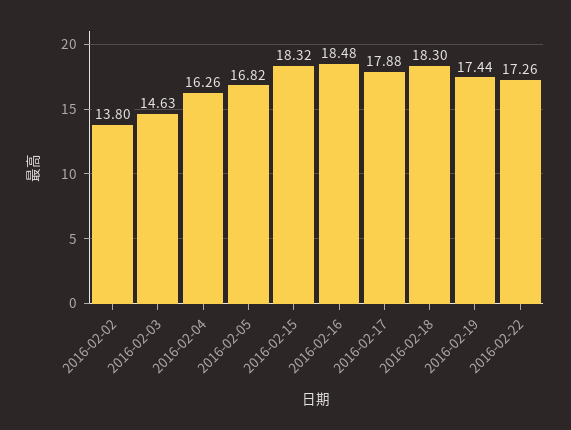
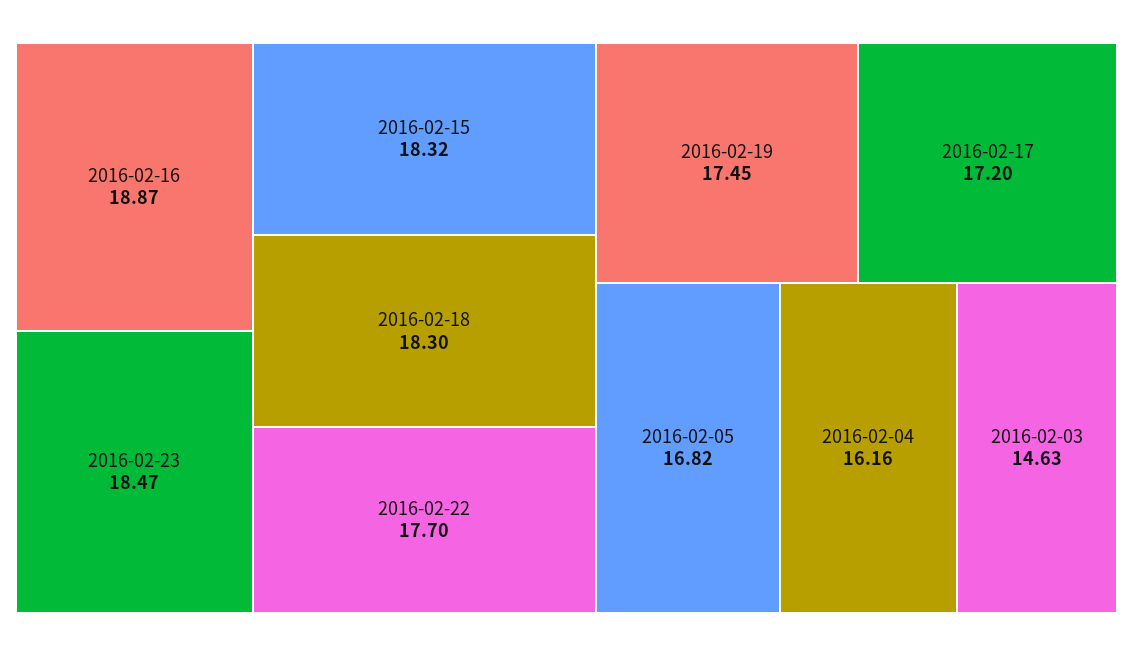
2016-02-02: 13.8 -> none
2016-02-04: 16.26 -> 16.16
2016-02-16: 18.48 -> 18.87
2016-02-17: 17.88 -> 17.2
2016-02-19: 17.44 -> 17.45
2016-02-22: 17.26 -> 17.7
2016-02-23: none -> 18.47

